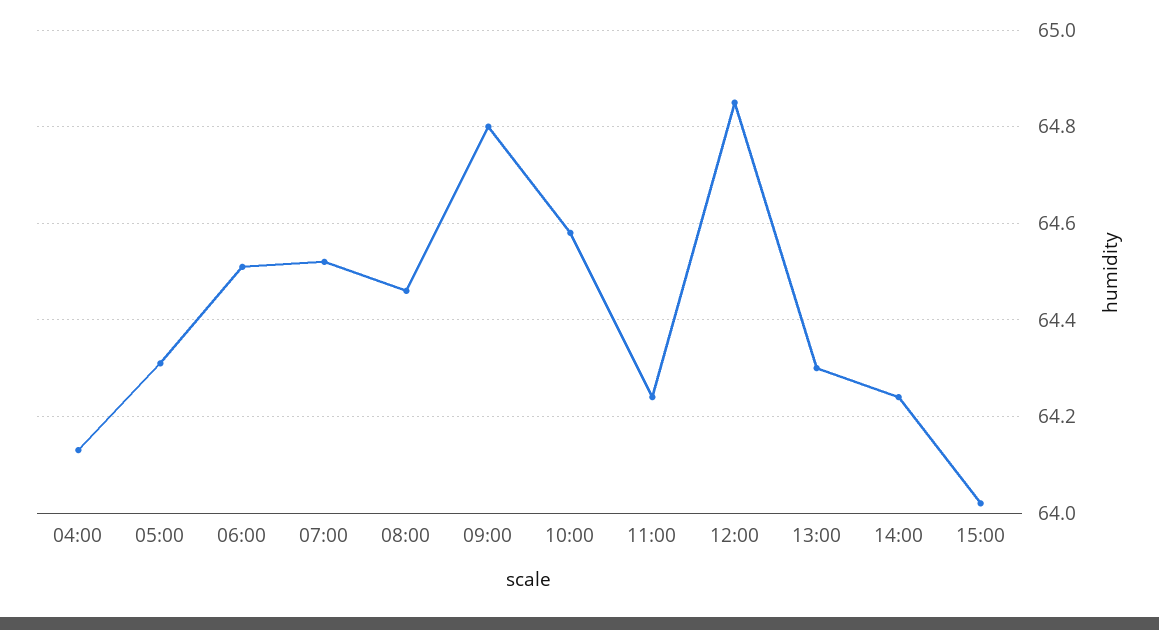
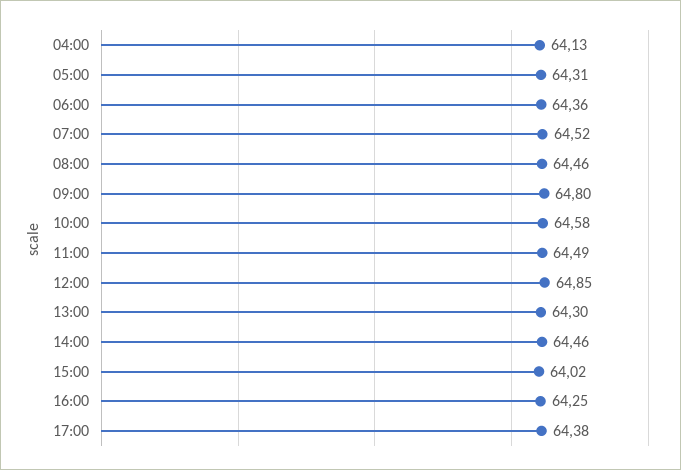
06:00: 64.5 -> 64.36
11:00: 64.25 -> 64.49
14:00: 64.25 -> 64.46
16:00: none -> 64.25
17:00: none -> 64.38

